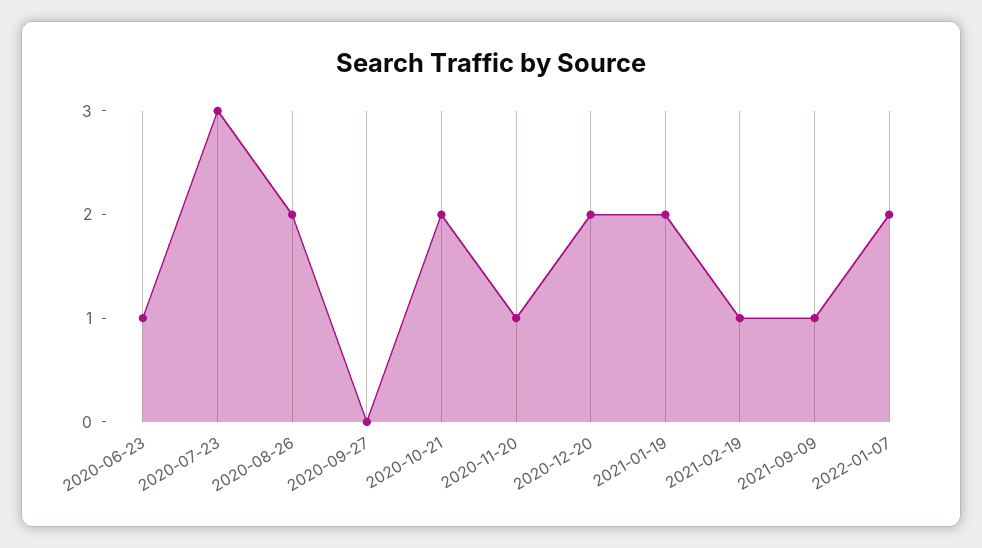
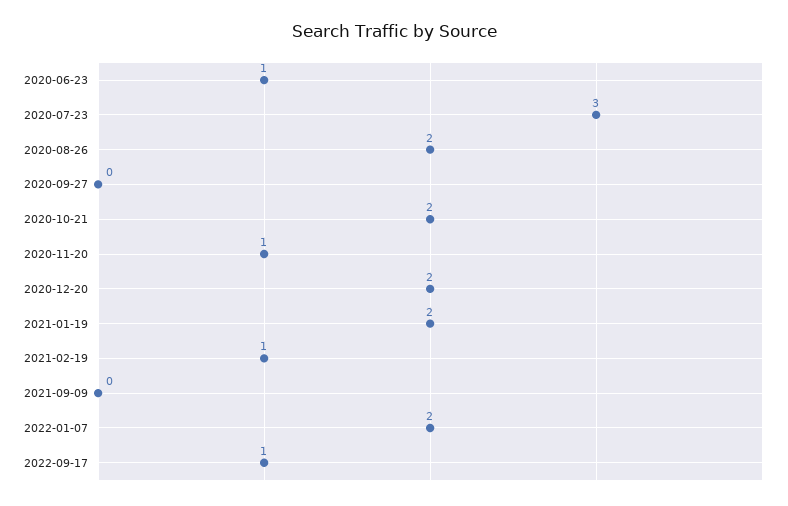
2021-09-09: 1 -> 0
2022-09-17: none -> 1

